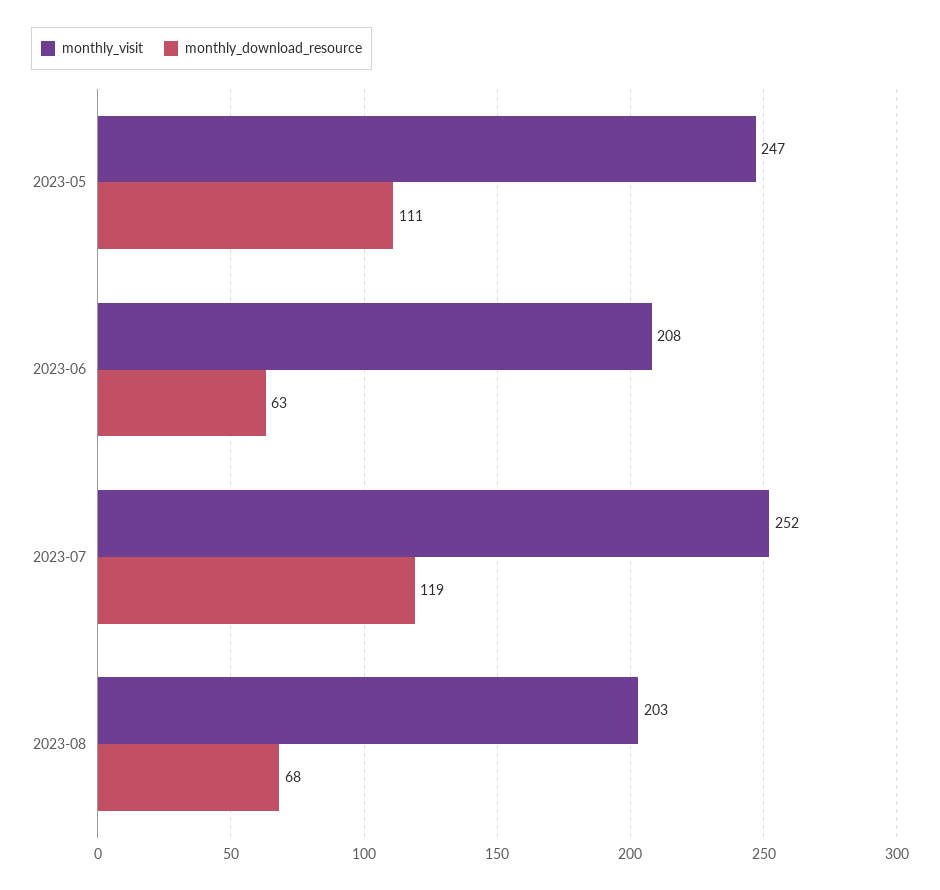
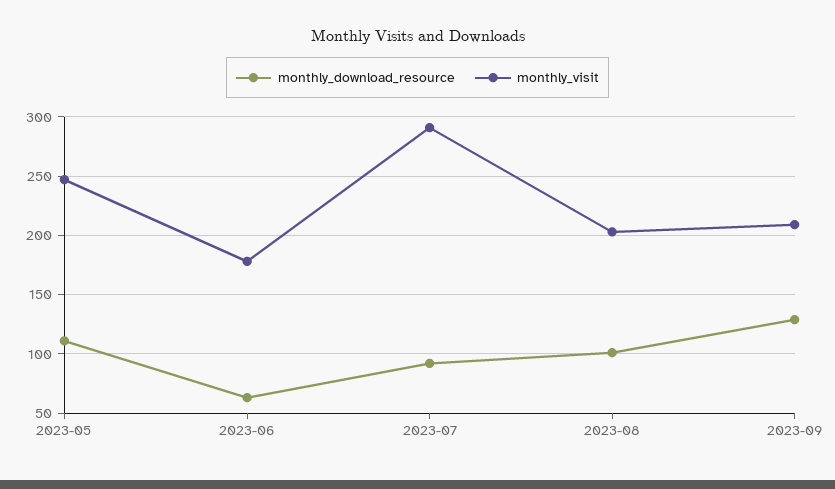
monthly_visit, 2023-06: 208 -> 180
monthly_visit, 2023-07: 252 -> 290
monthly_download_resource, 2023-07: 119 -> 90
monthly_download_resource, 2023-08: 68 -> 100
monthly_download_resource, 2023-09: none -> 130
monthly_visit, 2023-09: none -> 210

